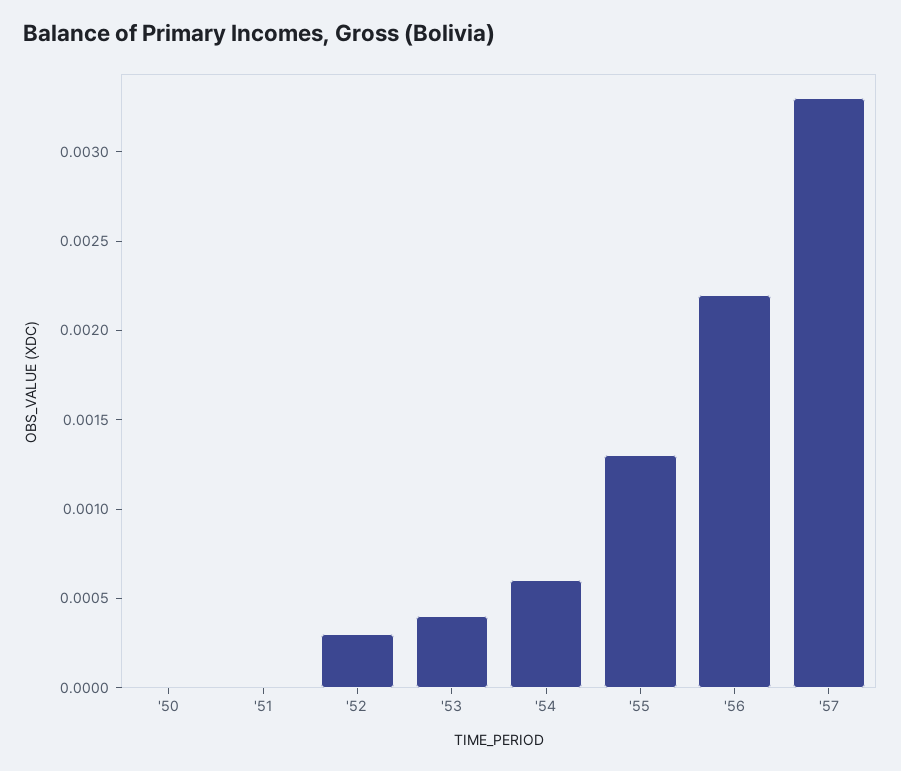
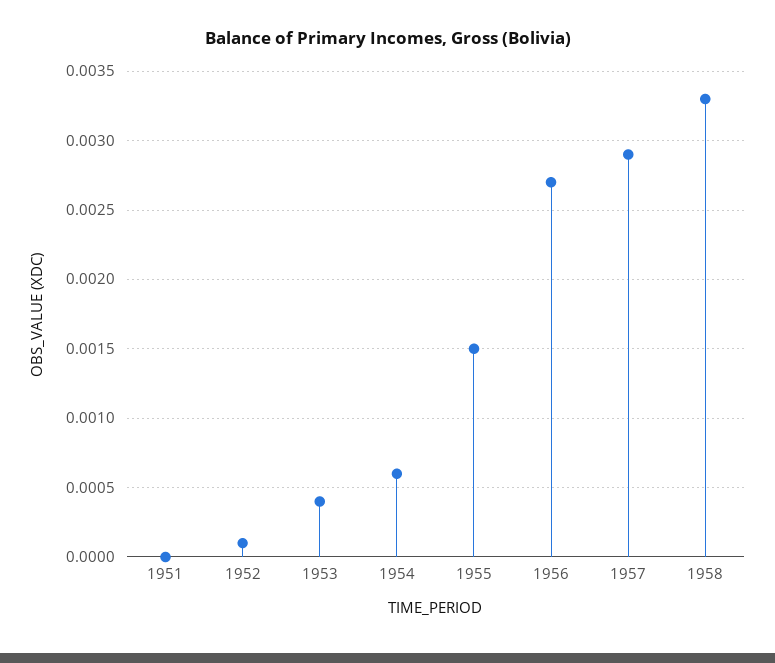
'50: 0 -> none
'52: 0.0003 -> 0.0001
'55: 0.0013 -> 0.0015
'56: 0.0022 -> 0.0027
'57: 0.0033 -> 0.0029
1958: none -> 0.0033

